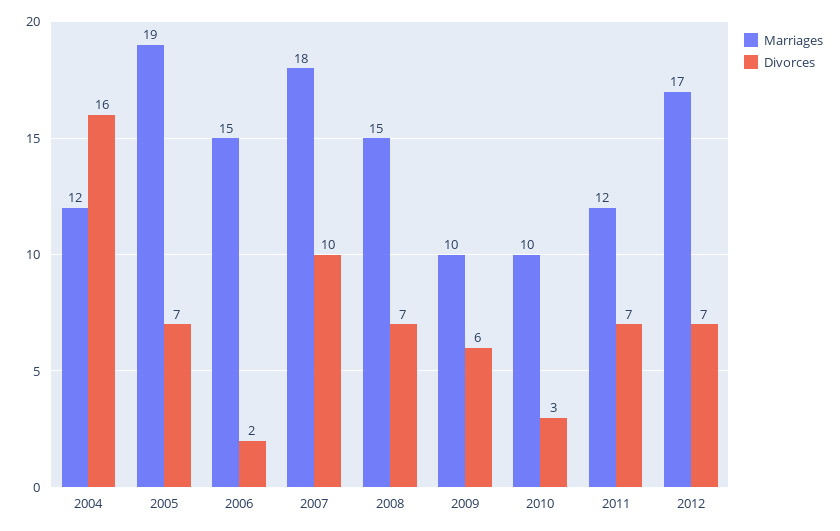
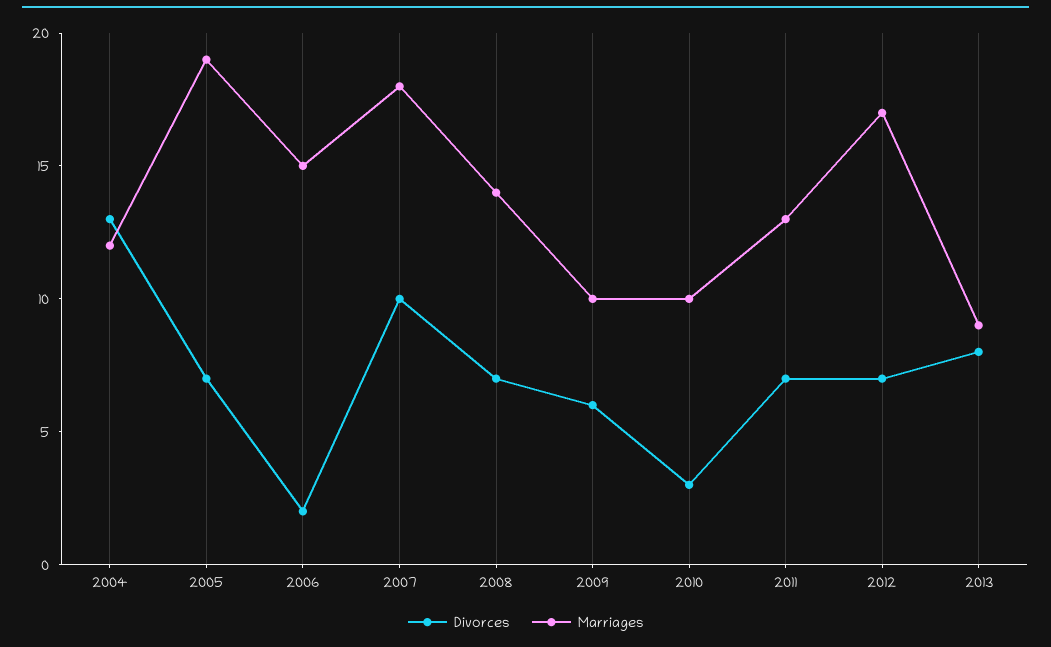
Divorces, 2004: 16 -> 13
Marriages, 2008: 15 -> 14
Marriages, 2011: 12 -> 13
Divorces, 2013: none -> 8
Marriages, 2013: none -> 9

